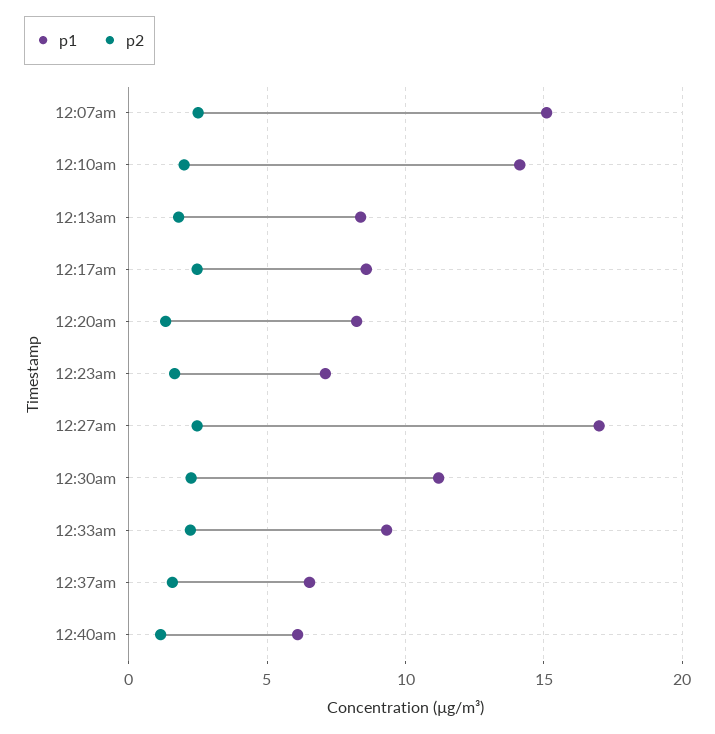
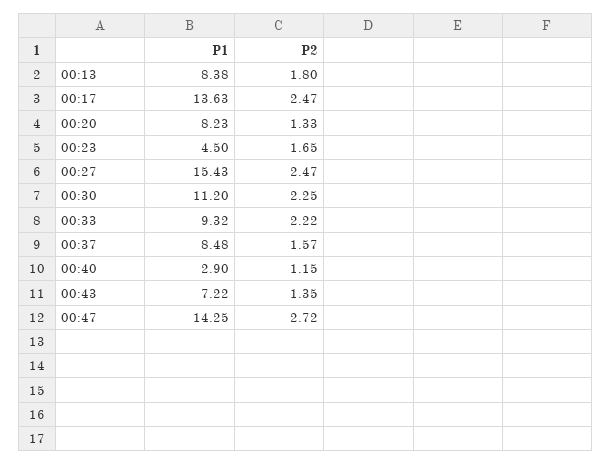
p1, 12:07am: 15 -> none
p2, 12:07am: 2.5 -> none
p1, 12:10am: 14 -> none
p2, 12:10am: 2 -> none
p1, 12:17am: 8.5 -> 13.63
p1, 12:23am: 7 -> 4.5
p1, 12:27am: 17 -> 15.43
p1, 12:37am: 6.5 -> 8.48
p1, 12:40am: 6 -> 2.9
p1, 00:43: none -> 7.22
p2, 00:43: none -> 1.35
p1, 00:47: none -> 14.25
p2, 00:47: none -> 2.72

